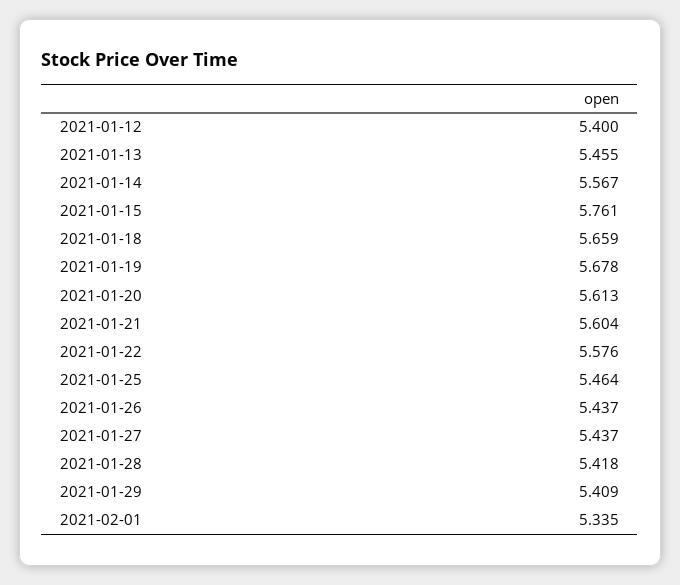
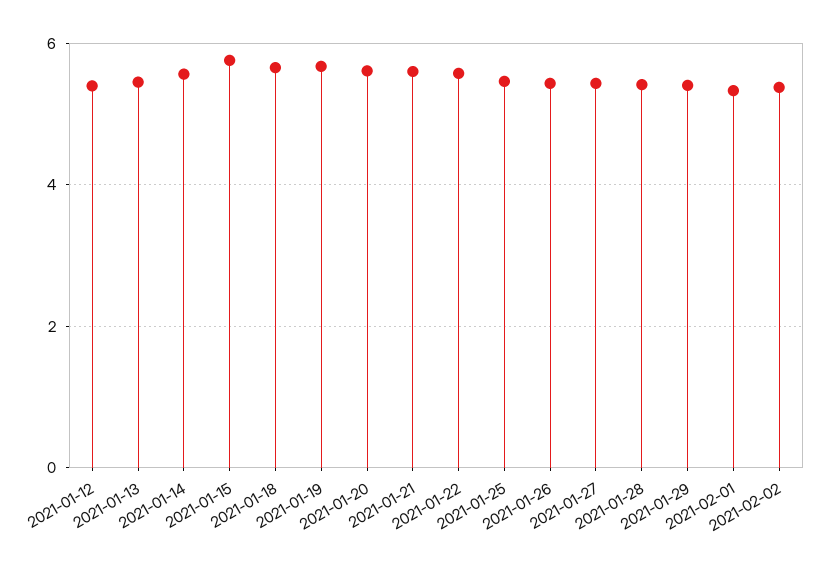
2021-02-02: none -> 5.4

